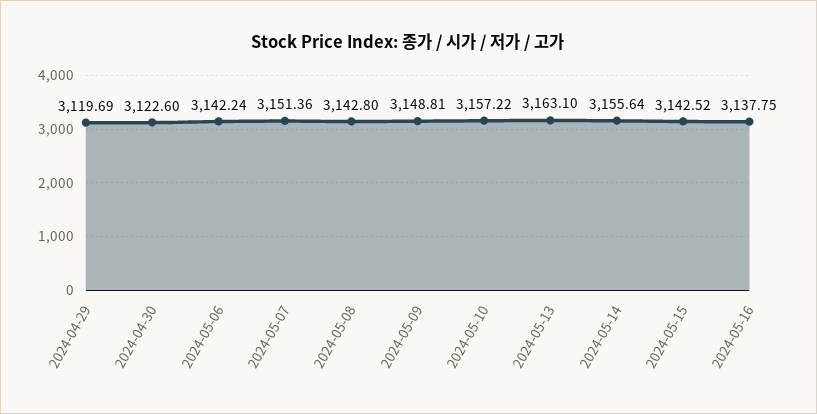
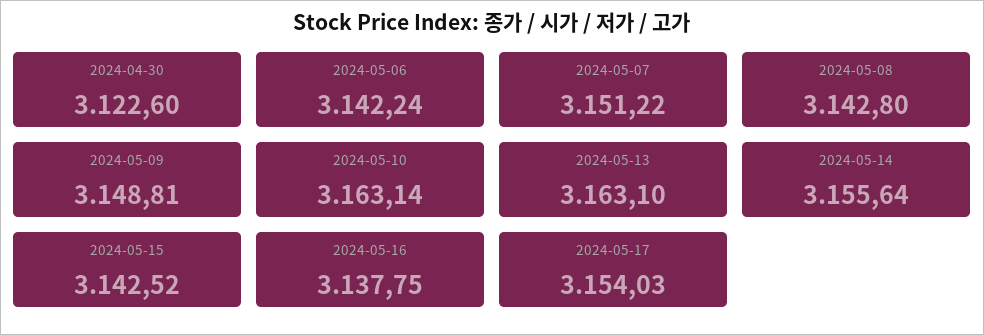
2024-04-29: 3119.69 -> none
2024-05-07: 3151.36 -> 3151.22
2024-05-10: 3157.22 -> 3163.14
2024-05-17: none -> 3154.03

